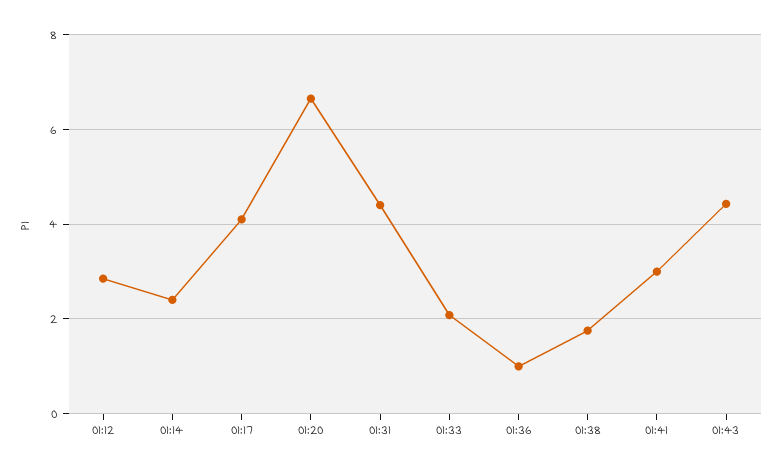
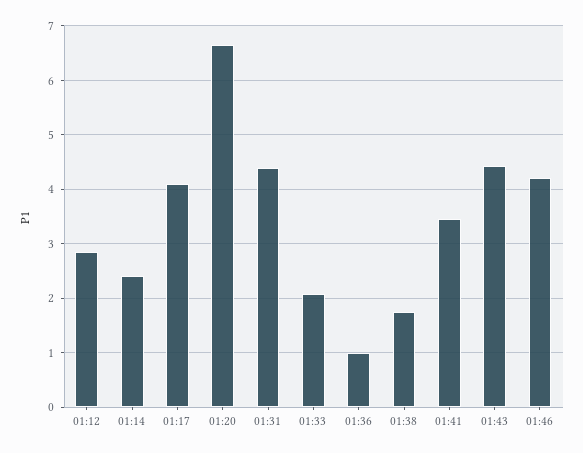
01:41: 3 -> 3.4
01:46: none -> 4.2

